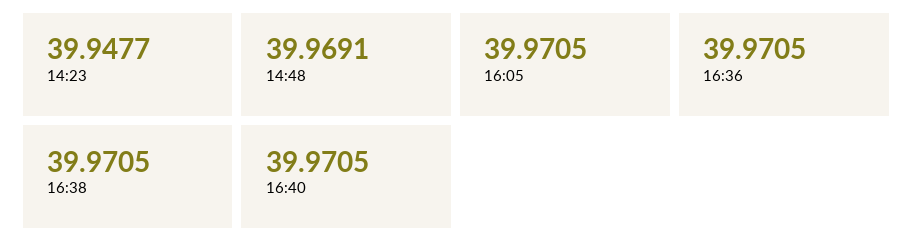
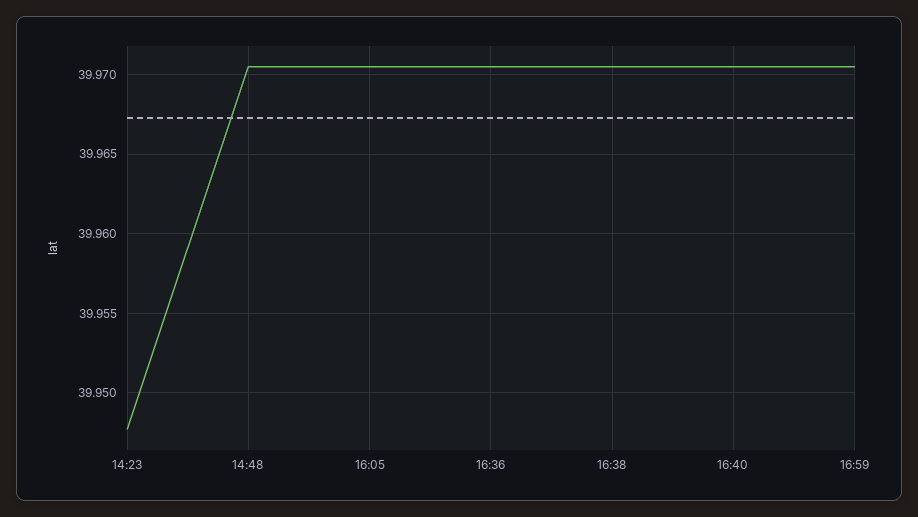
14:48: 39.9691 -> 39.9705
16:59: none -> 39.9705

